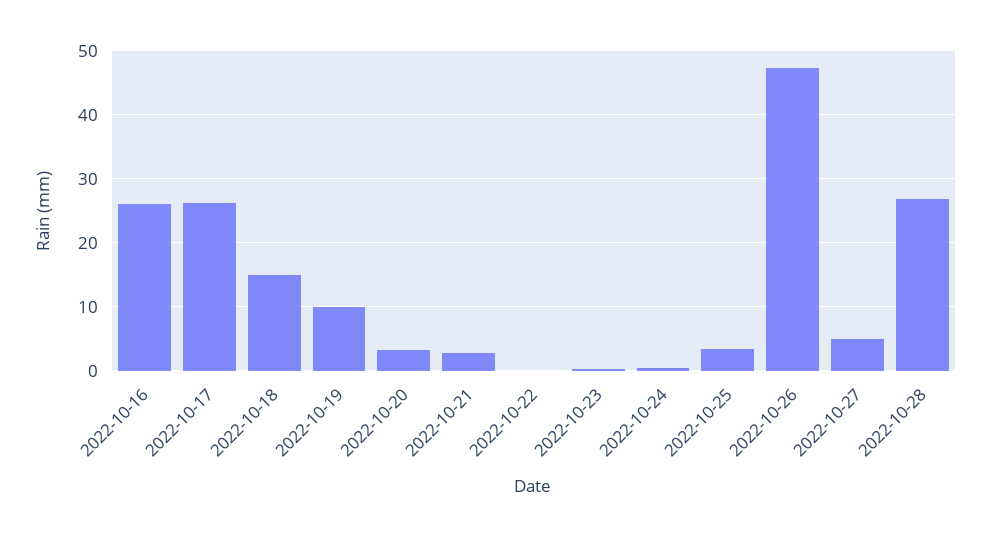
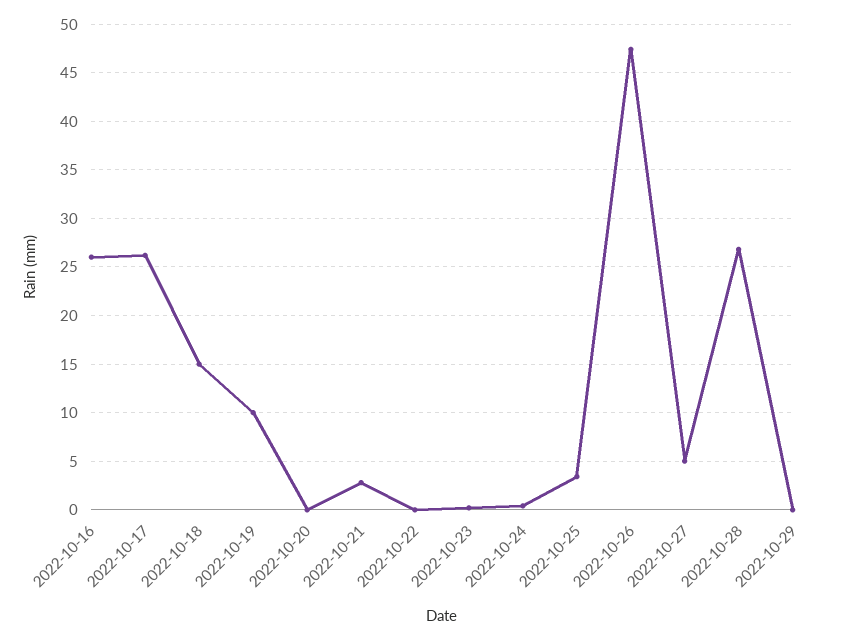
2022-10-20: 3 -> 0
2022-10-29: none -> 0

